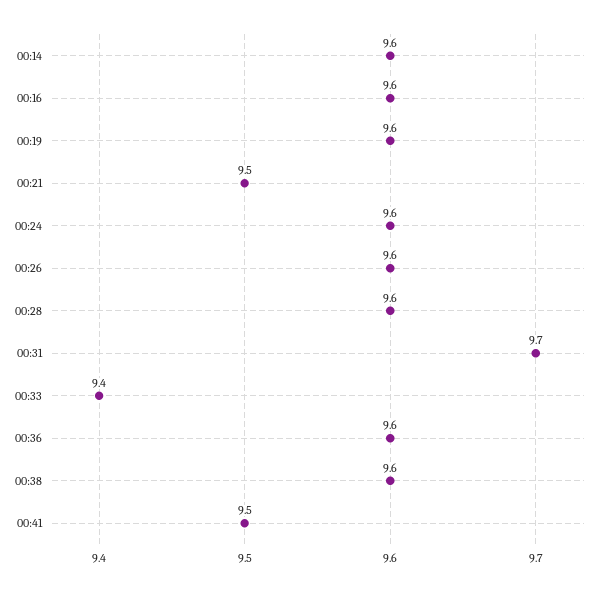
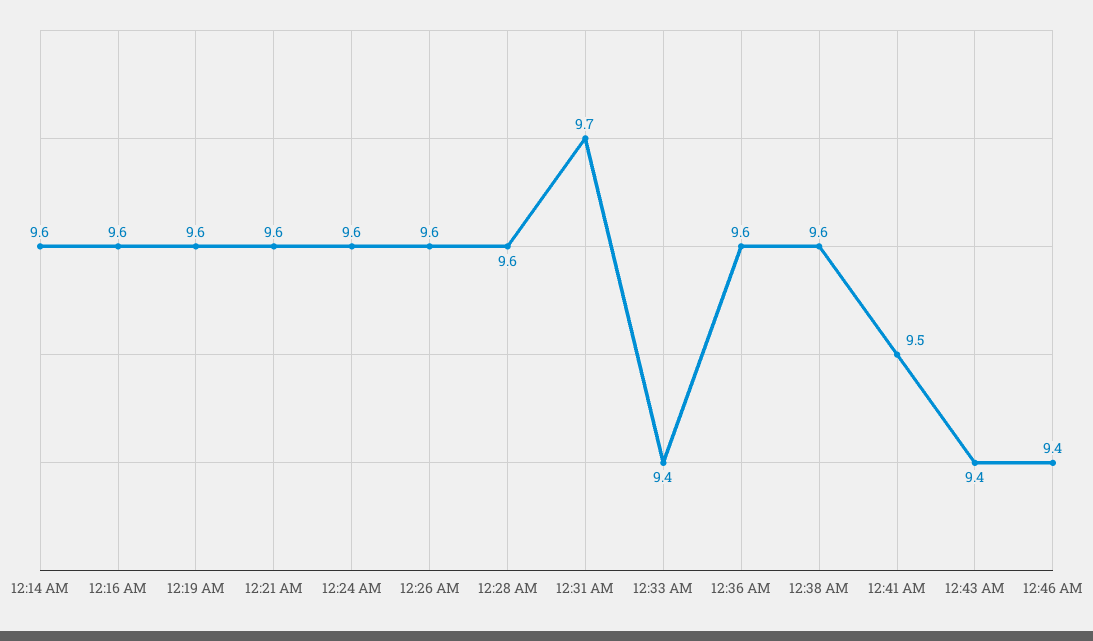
00:21: 9.5 -> 9.6
12:43 AM: none -> 9.4
12:46 AM: none -> 9.4

